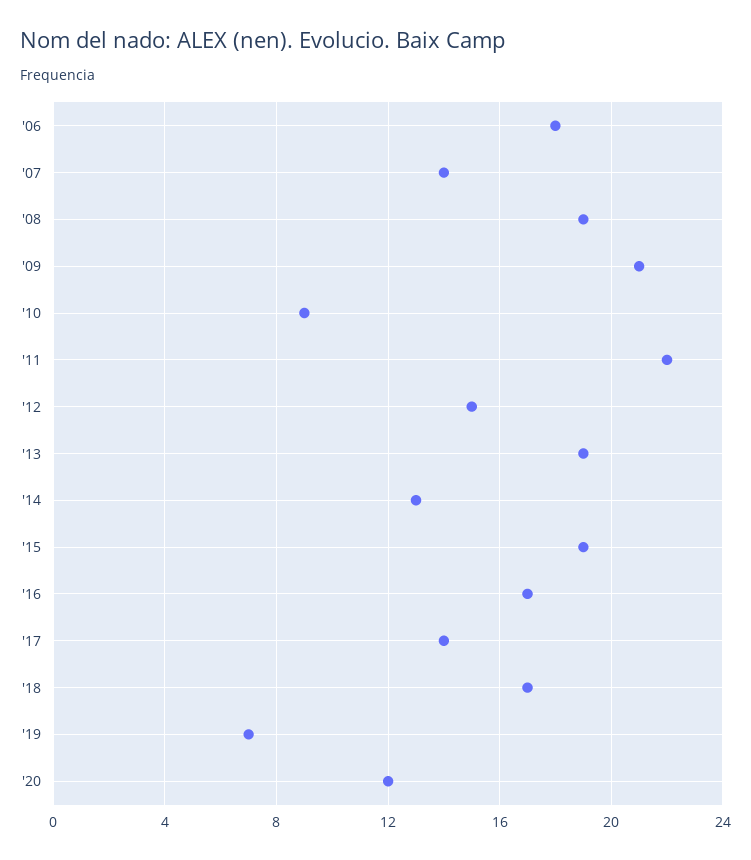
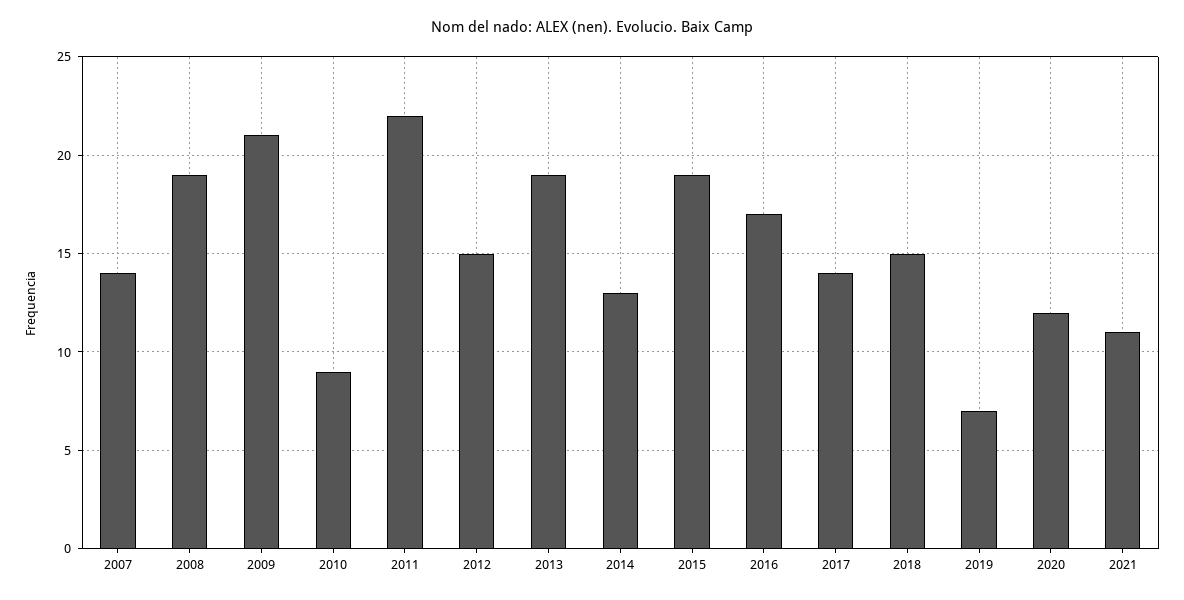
'06: 18 -> none
'18: 17 -> 15
2021: none -> 11

